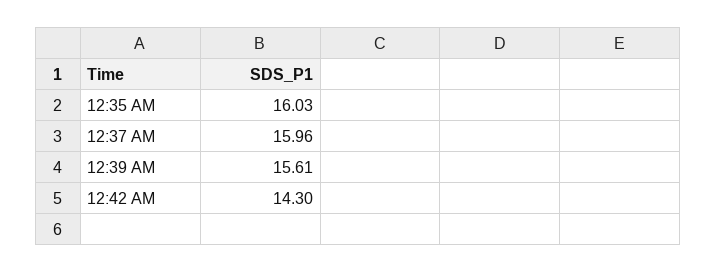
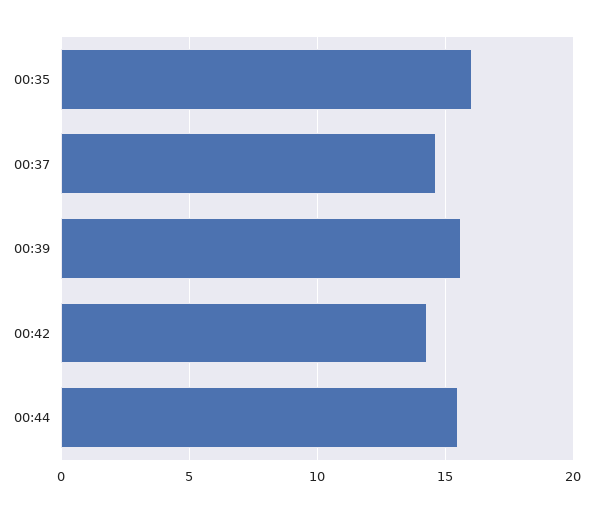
12:37 AM: 15.96 -> 14.5
00:44: none -> 15.5

